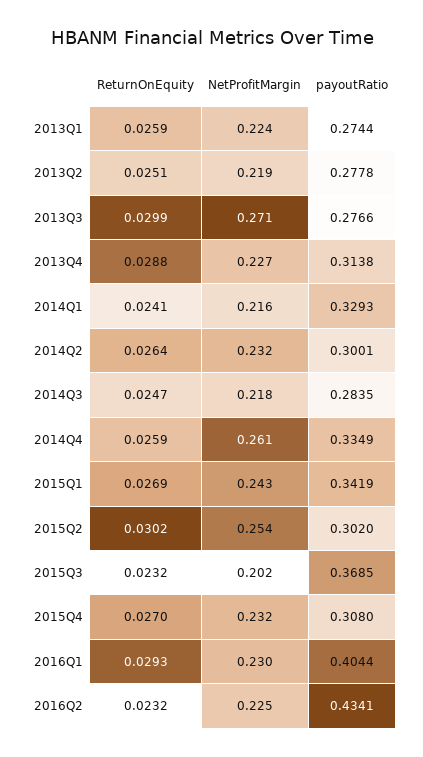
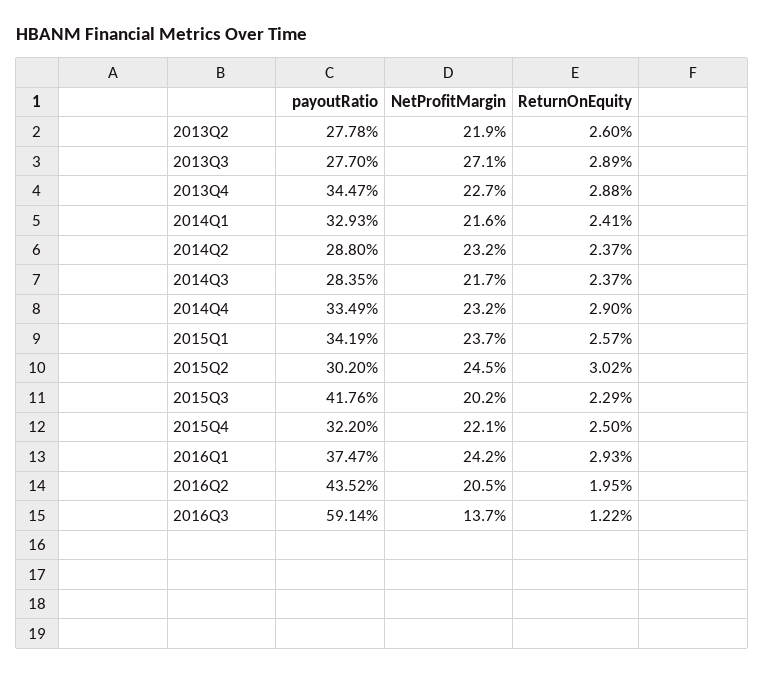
ReturnOnEquity, 2013Q1: 0.0259 -> none
NetProfitMargin, 2013Q1: 0.224 -> none
payoutRatio, 2013Q1: 0.2744 -> none
ReturnOnEquity, 2013Q2: 0.0251 -> 0.026
ReturnOnEquity, 2013Q3: 0.0299 -> 0.0289
payoutRatio, 2013Q3: 0.2766 -> 0.277
payoutRatio, 2013Q4: 0.3138 -> 0.3447
ReturnOnEquity, 2014Q2: 0.0264 -> 0.0237
payoutRatio, 2014Q2: 0.3001 -> 0.288
ReturnOnEquity, 2014Q3: 0.0247 -> 0.0237
NetProfitMargin, 2014Q3: 0.218 -> 0.217
ReturnOnEquity, 2014Q4: 0.0259 -> 0.029
NetProfitMargin, 2014Q4: 0.261 -> 0.232
ReturnOnEquity, 2015Q1: 0.0269 -> 0.0257
NetProfitMargin, 2015Q1: 0.243 -> 0.237
NetProfitMargin, 2015Q2: 0.254 -> 0.245
ReturnOnEquity, 2015Q3: 0.0232 -> 0.0229
payoutRatio, 2015Q3: 0.3685 -> 0.4176
ReturnOnEquity, 2015Q4: 0.027 -> 0.025
NetProfitMargin, 2015Q4: 0.232 -> 0.221
payoutRatio, 2015Q4: 0.308 -> 0.322
NetProfitMargin, 2016Q1: 0.23 -> 0.242
payoutRatio, 2016Q1: 0.4044 -> 0.3747
ReturnOnEquity, 2016Q2: 0.0232 -> 0.0195
NetProfitMargin, 2016Q2: 0.225 -> 0.205
payoutRatio, 2016Q2: 0.4341 -> 0.4352
payoutRatio, 2016Q3: none -> 0.5914
NetProfitMargin, 2016Q3: none -> 0.137
ReturnOnEquity, 2016Q3: none -> 0.0122

